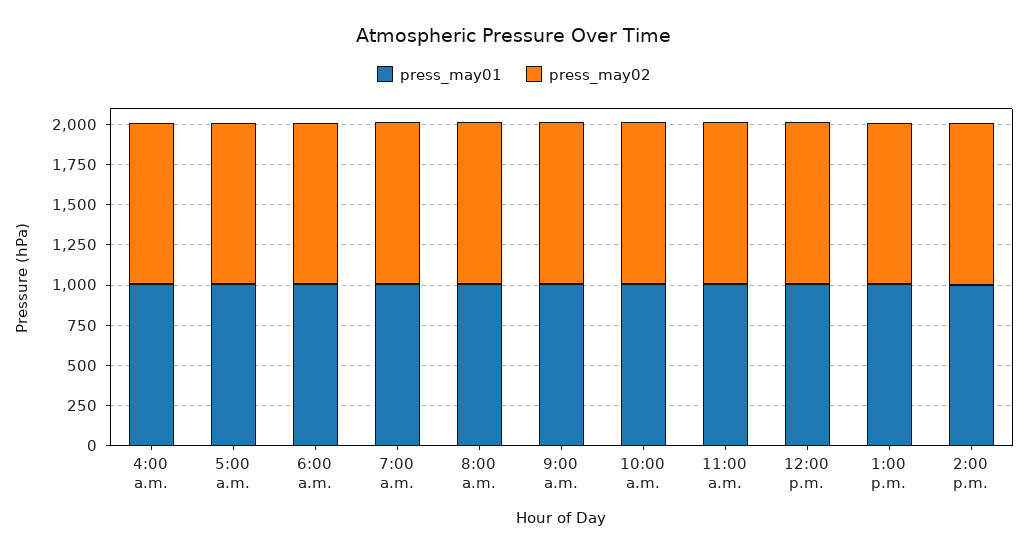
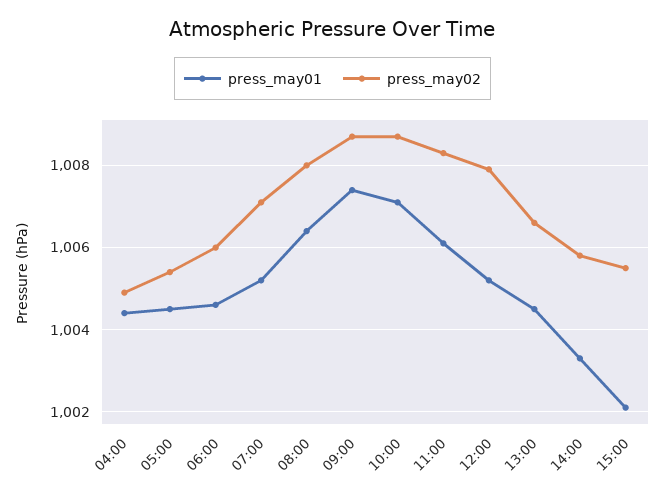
press_may01, 15:00: none -> 1002
press_may02, 15:00: none -> 1005.5

